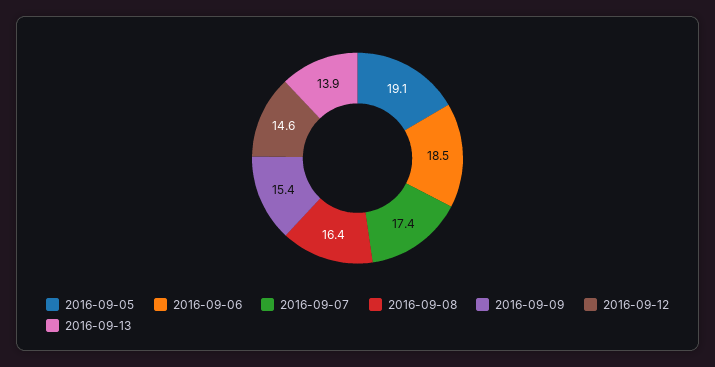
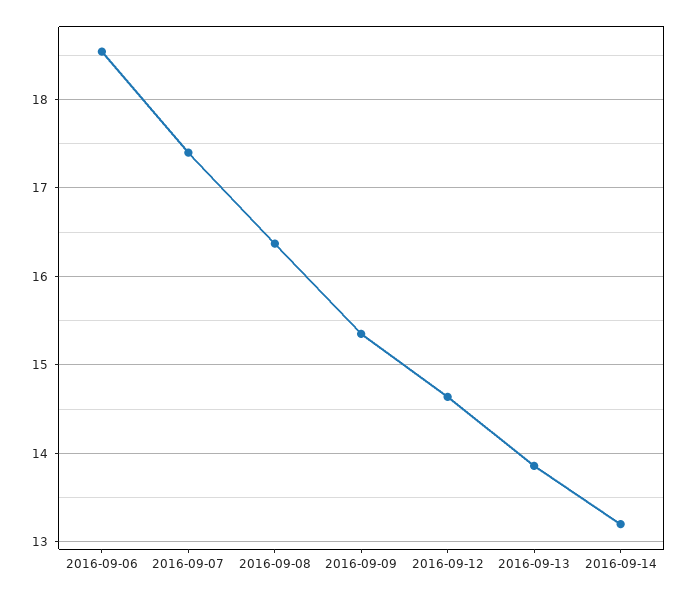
2016-09-05: 19.1 -> none
2016-09-14: none -> 13.2

